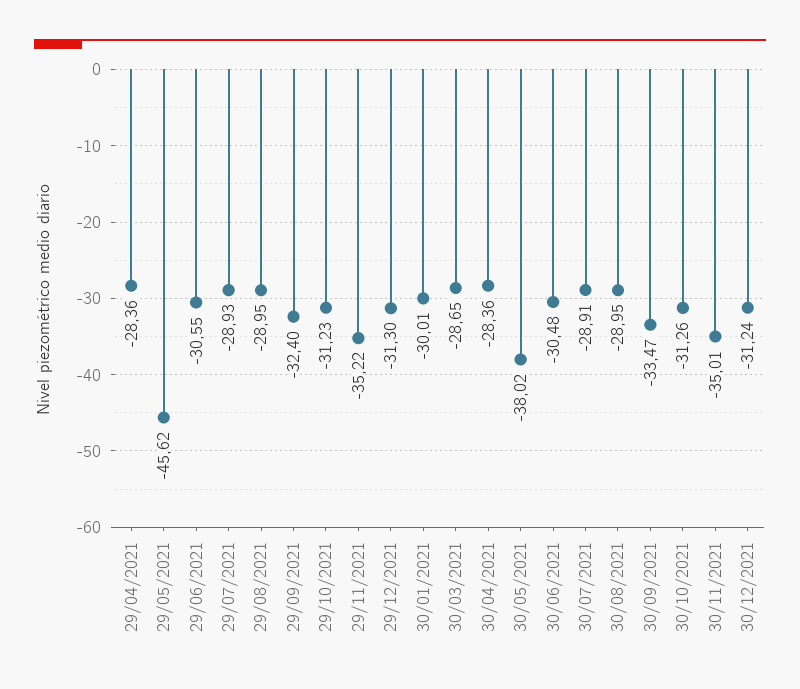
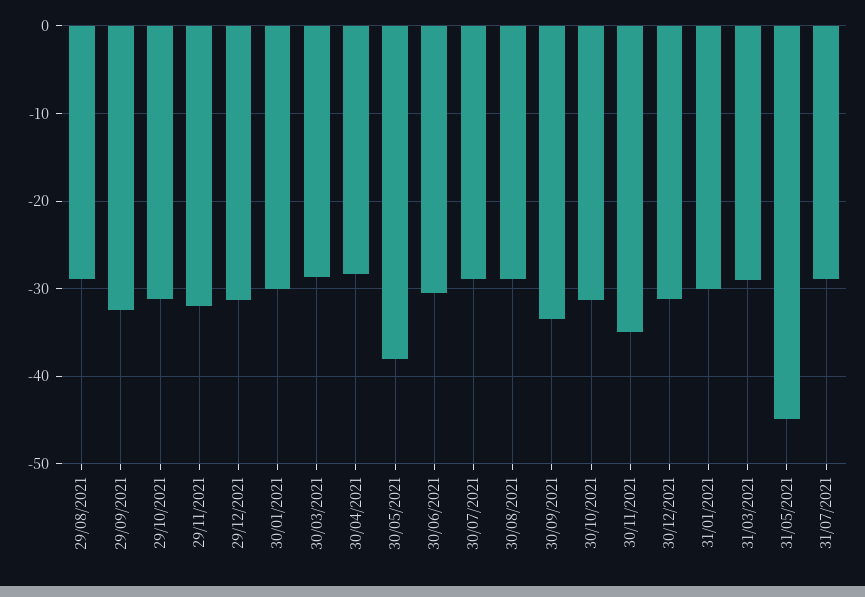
29/04/2021: -28.36 -> none
29/05/2021: -45.62 -> none
29/06/2021: -30.55 -> none
29/07/2021: -28.93 -> none
29/11/2021: -35.22 -> -32
31/01/2021: none -> -30
31/03/2021: none -> -29
31/05/2021: none -> -45
31/07/2021: none -> -29

